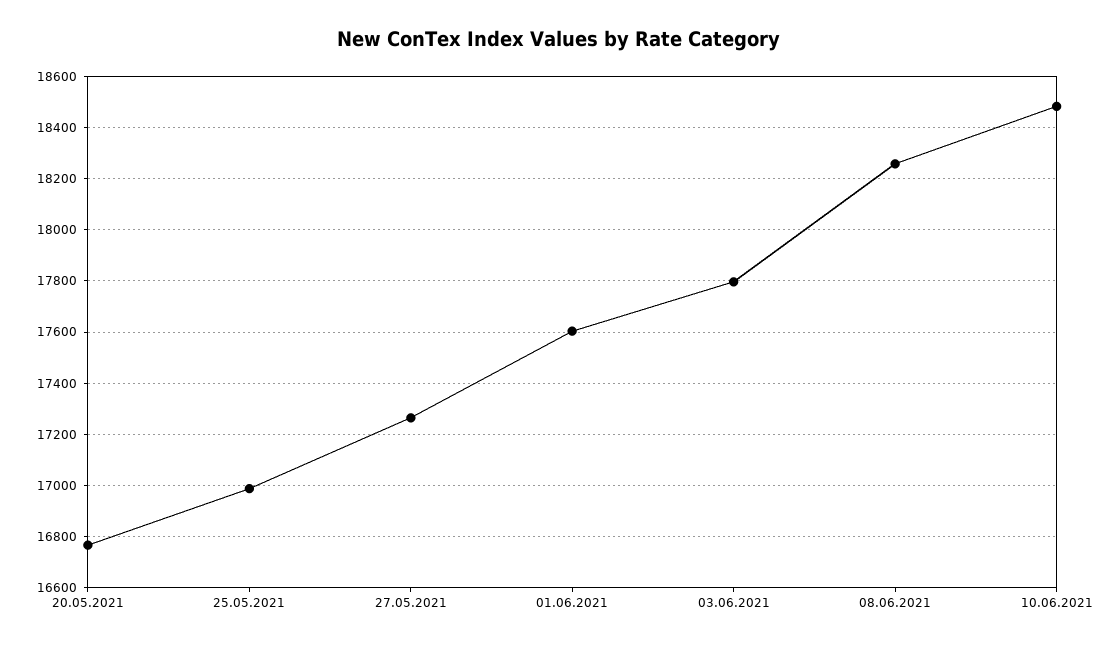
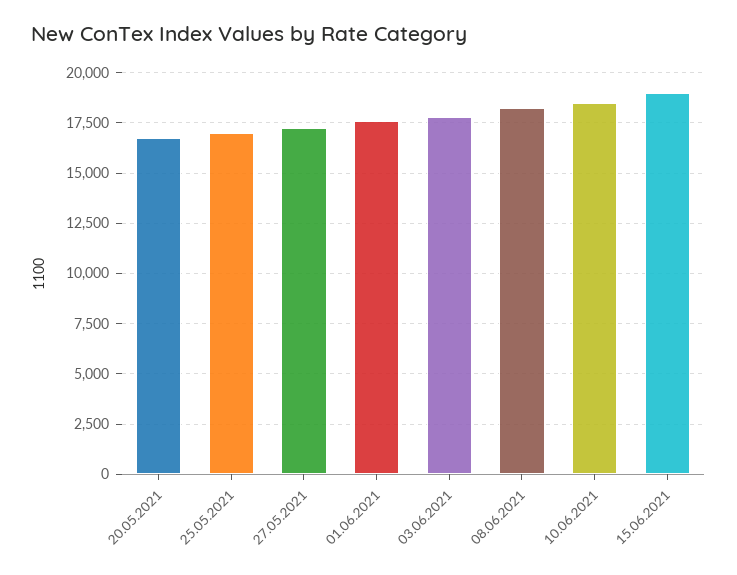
15.06.2021: none -> 19000

